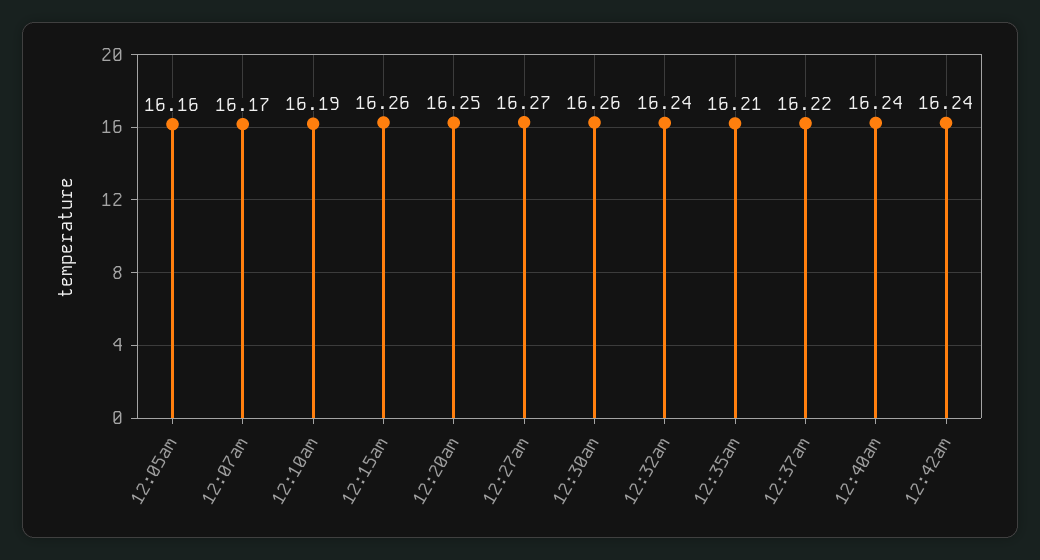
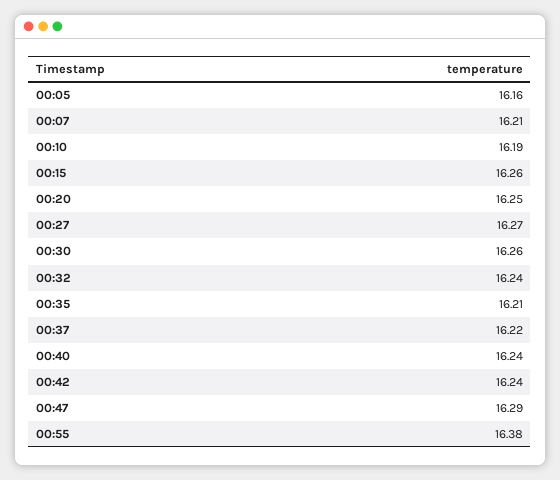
12:07am: 16.17 -> 16.21
00:47: none -> 16.29
00:55: none -> 16.38

